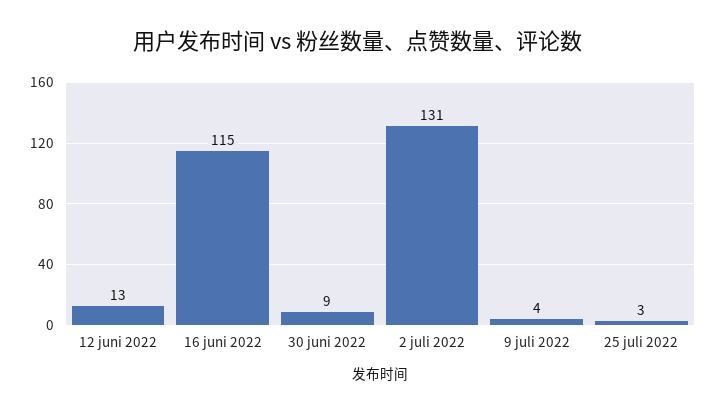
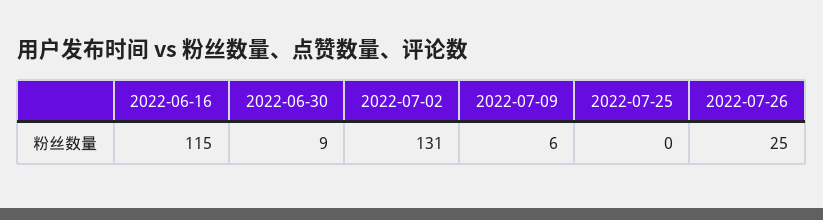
12 juni 2022: 13 -> none
9 juli 2022: 4 -> 6
25 juli 2022: 3 -> 0
2022-07-26: none -> 25

